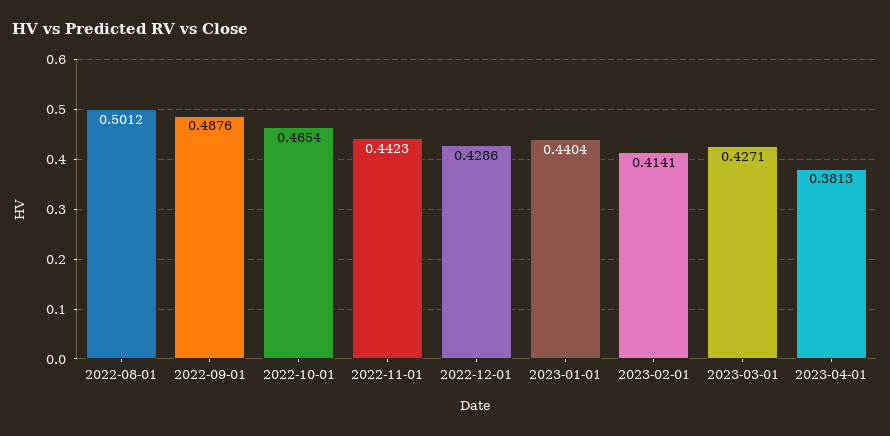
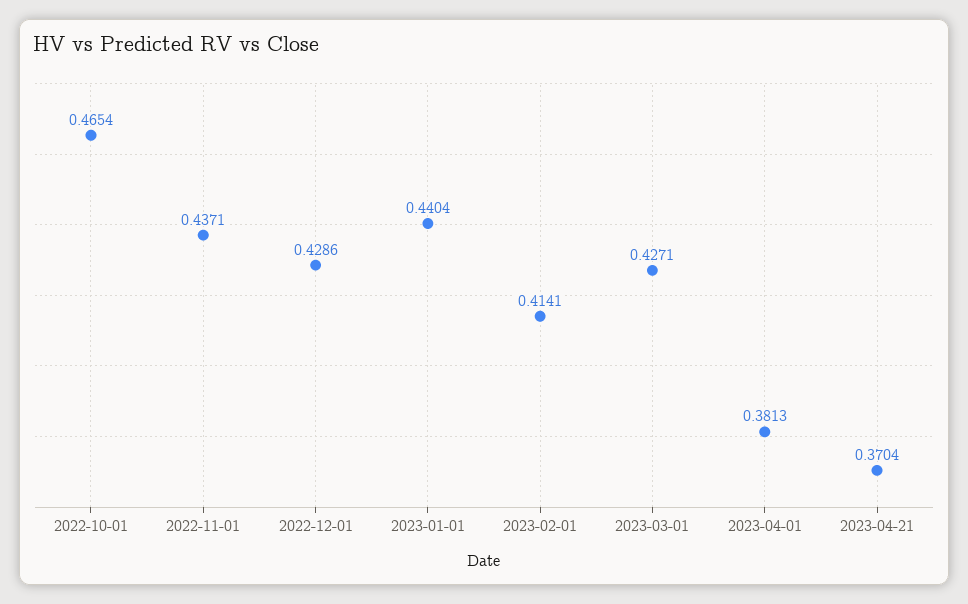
2022-08-01: 0.5012 -> none
2022-09-01: 0.4876 -> none
2022-11-01: 0.4423 -> 0.4371
2023-04-21: none -> 0.3704

